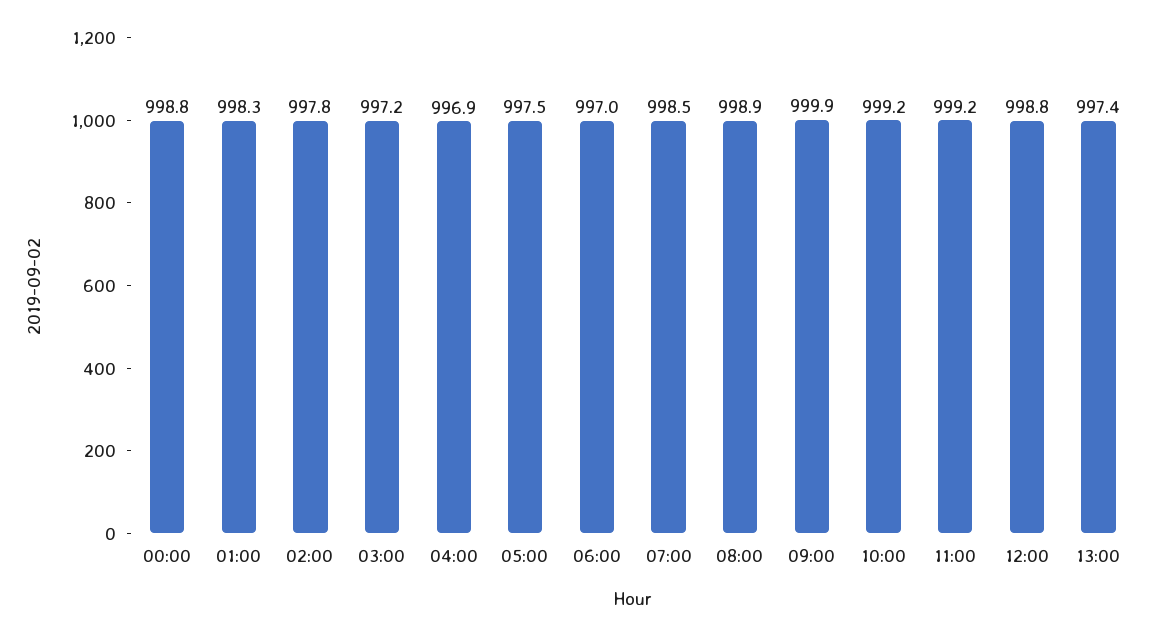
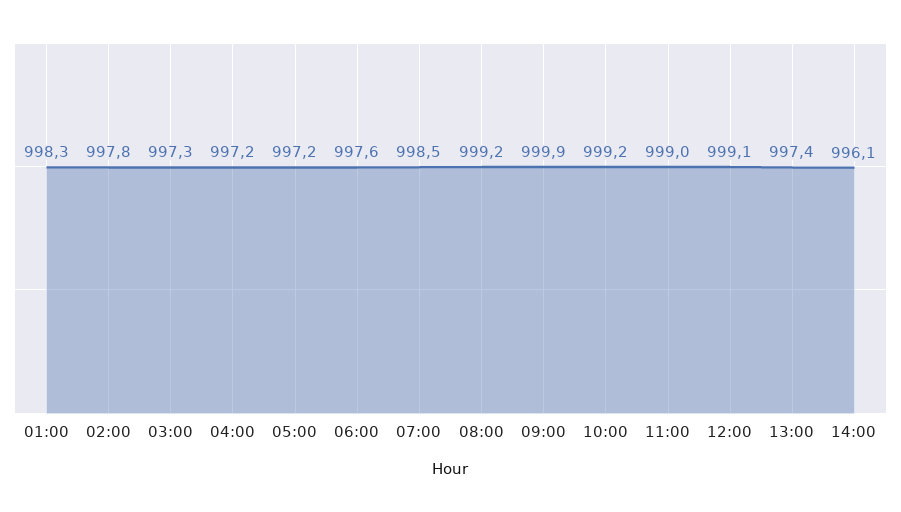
00:00: 998.8 -> none
03:00: 997.2 -> 997.3
04:00: 996.9 -> 997.2
05:00: 997.5 -> 997.2
06:00: 997 -> 997.6
08:00: 998.9 -> 999.2
11:00: 999.2 -> 999
12:00: 998.8 -> 999.1
14:00: none -> 996.1

